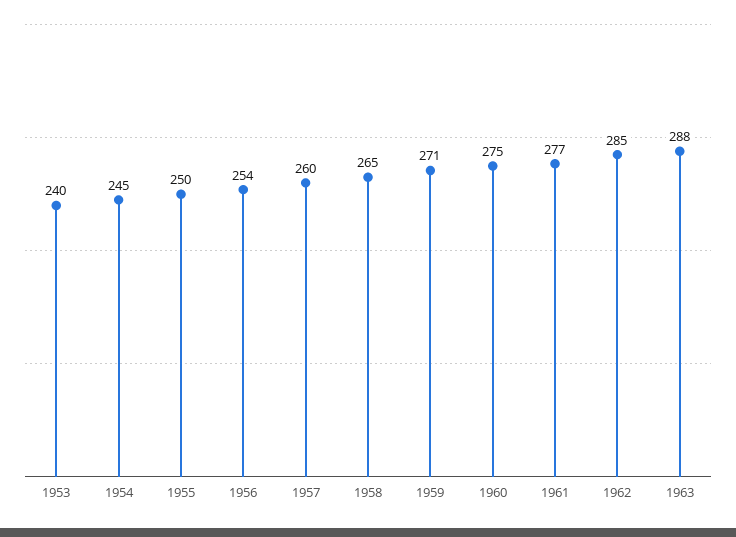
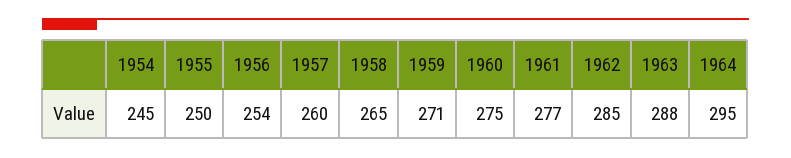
1953: 240 -> none
1964: none -> 295

